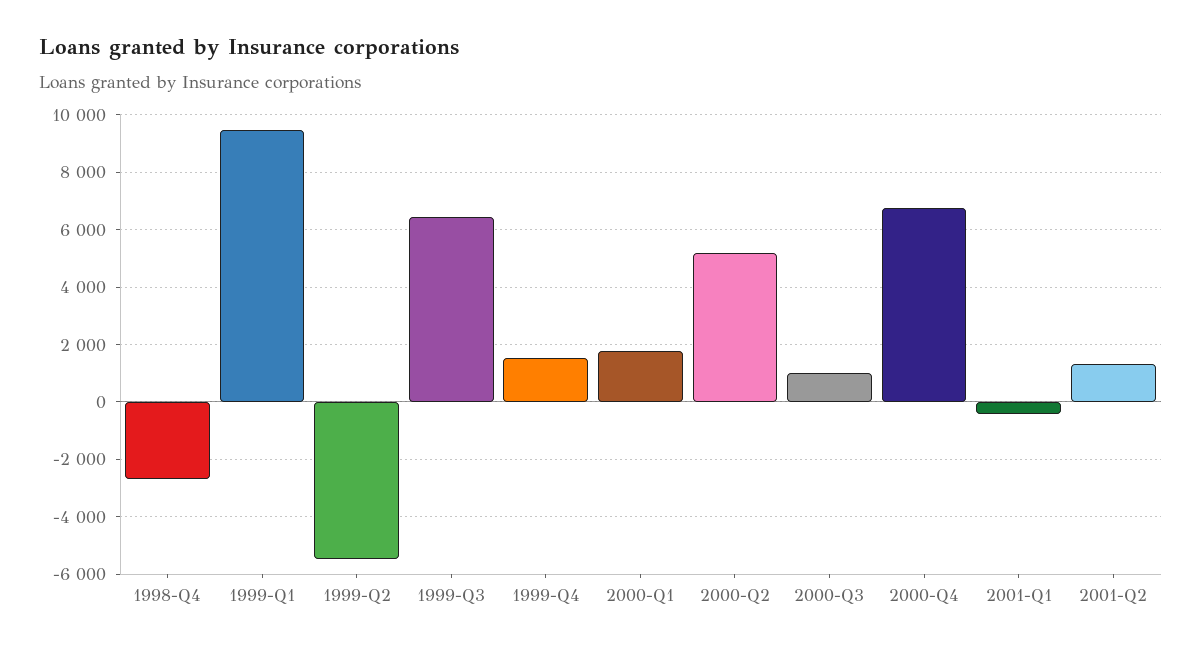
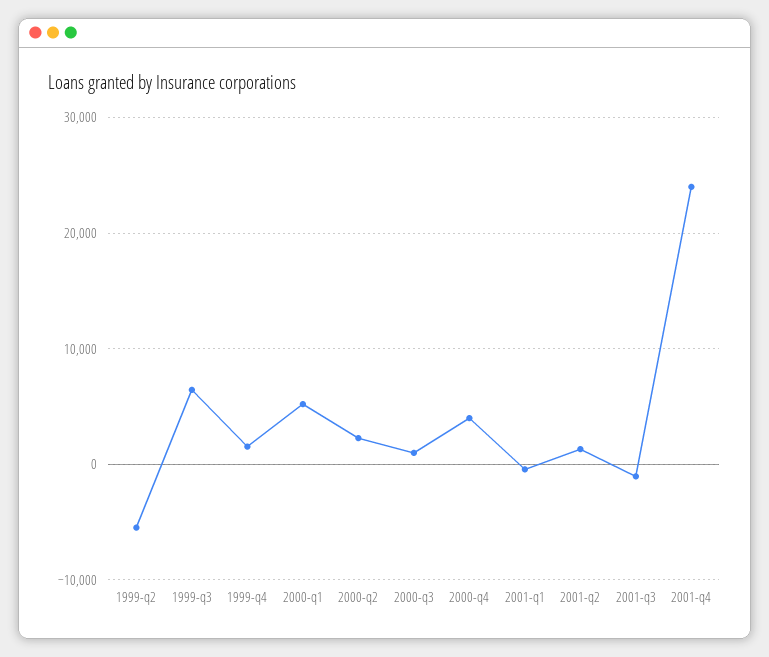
1998-Q4: -2750 -> none
1999-Q1: 9500 -> none
2000-Q1: 1750 -> 5000
2000-Q2: 5250 -> 2000
2000-Q4: 6750 -> 4000
2001-q3: none -> -1000
2001-q4: none -> 24000

